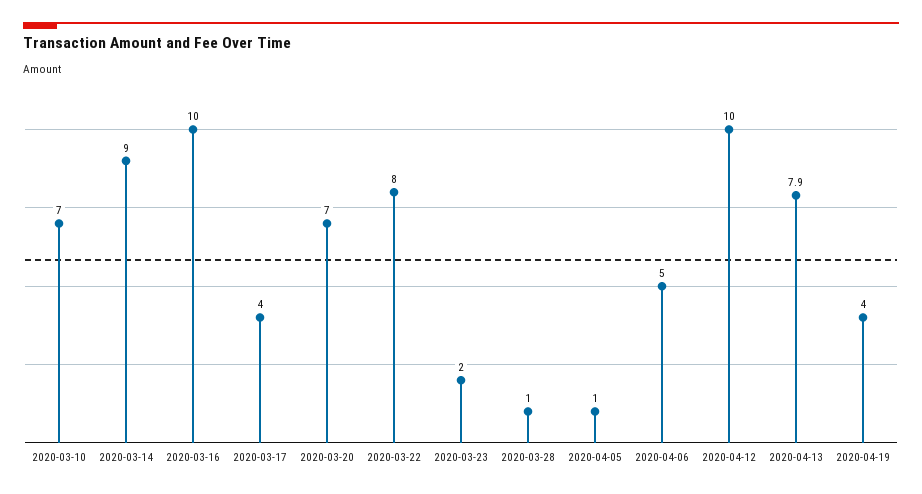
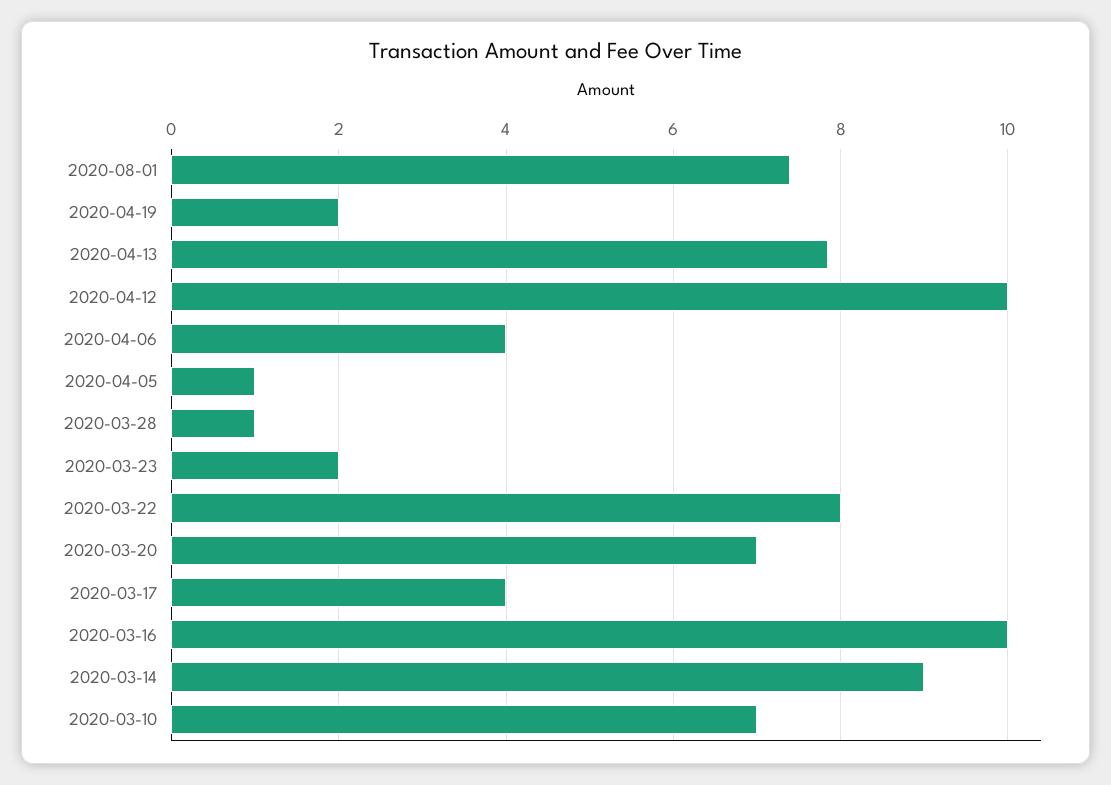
2020-04-06: 5 -> 4
2020-04-19: 4 -> 2
2020-08-01: none -> 7.4

